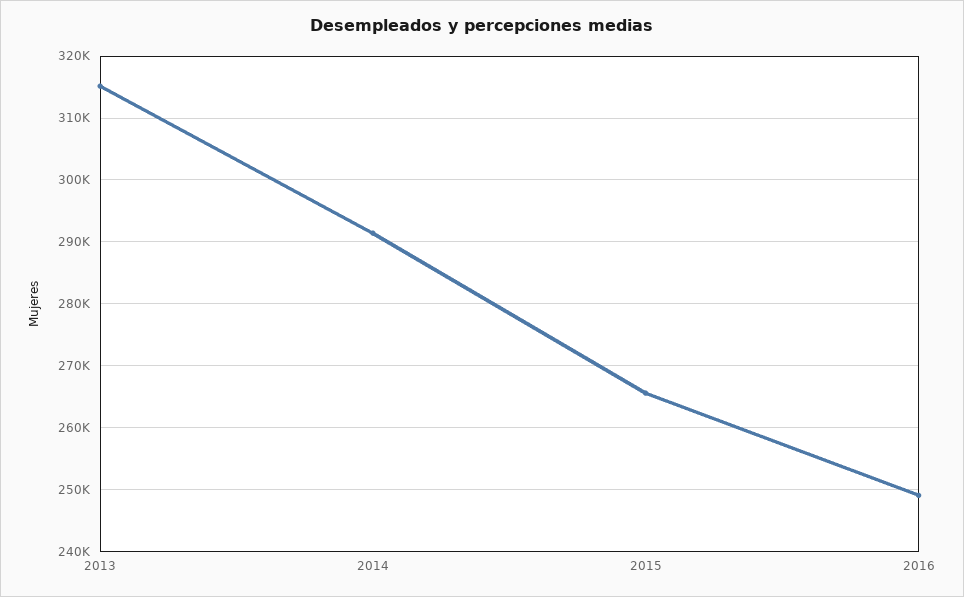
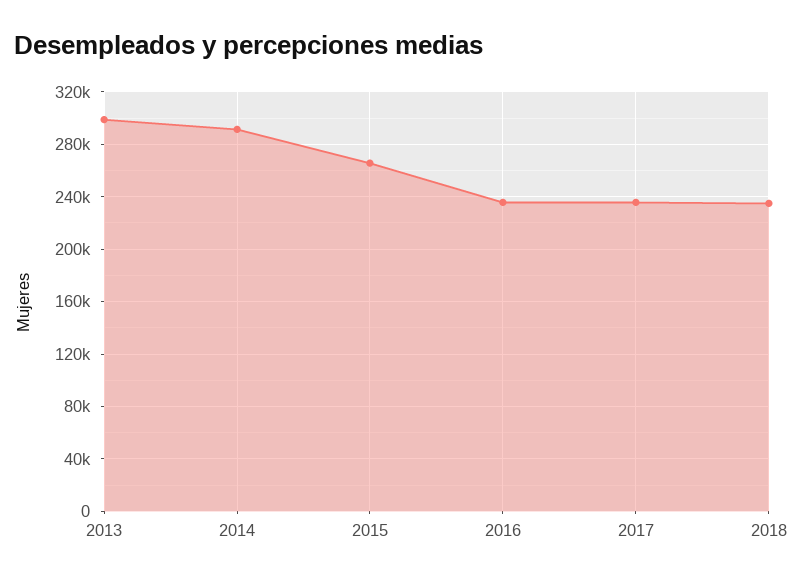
2013: 315000 -> 300000
2016: 249000 -> 235000
2017: none -> 235000
2018: none -> 235000

